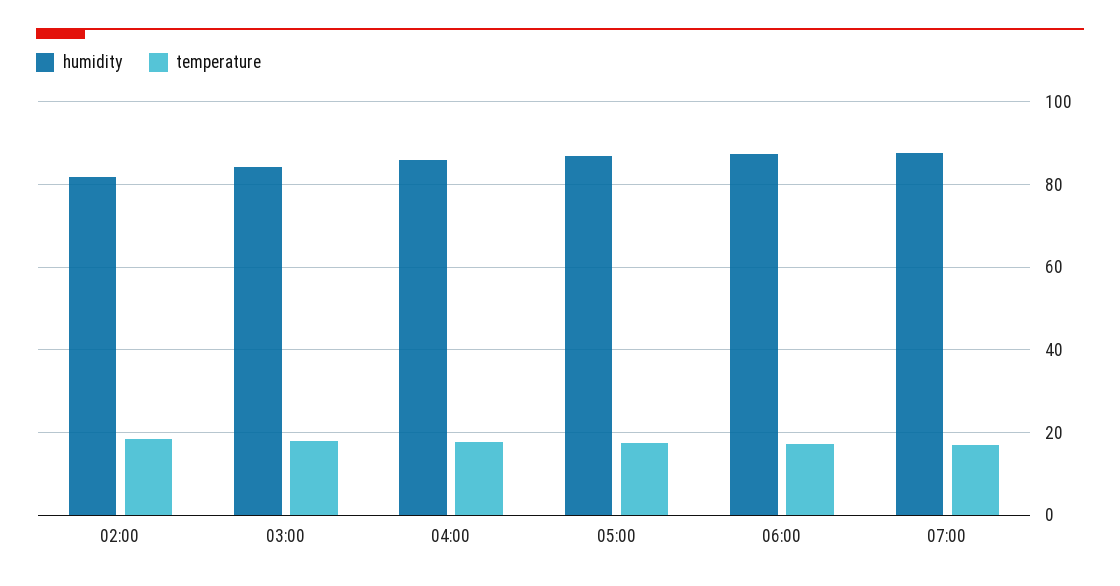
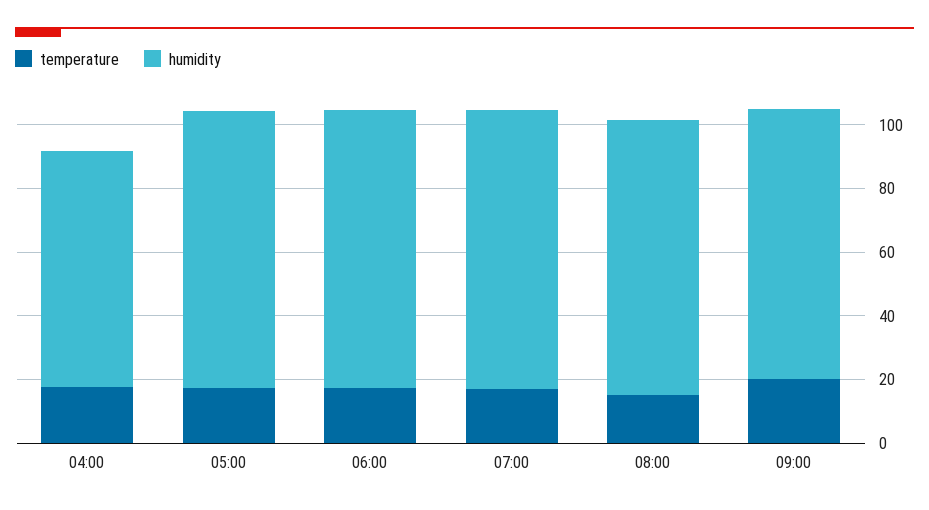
humidity, 02:00: 82 -> none
temperature, 02:00: 18 -> none
humidity, 03:00: 84 -> none
temperature, 03:00: 18 -> none
humidity, 04:00: 86 -> 75
temperature, 08:00: none -> 15
humidity, 08:00: none -> 85
temperature, 09:00: none -> 20
humidity, 09:00: none -> 85

